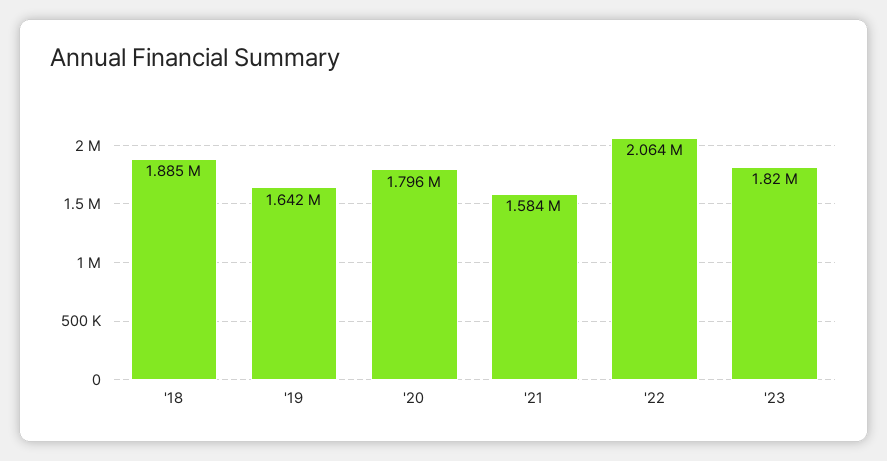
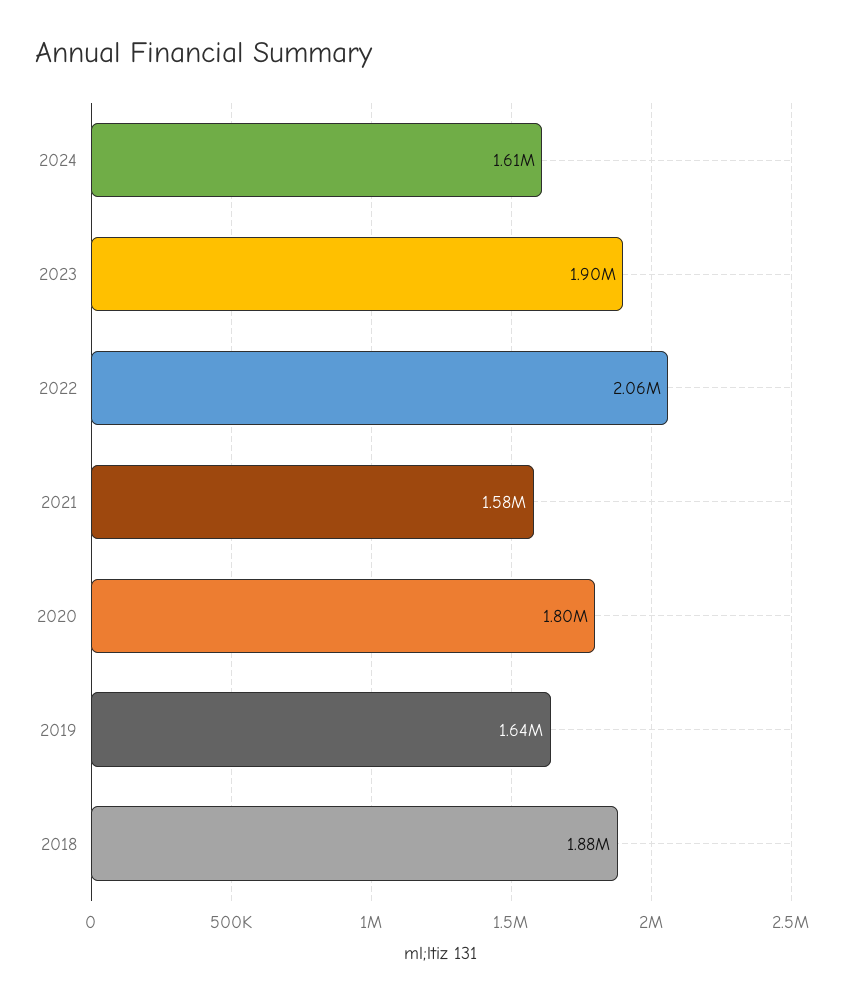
'23: 1820000 -> 1900000
2024: none -> 1610000

